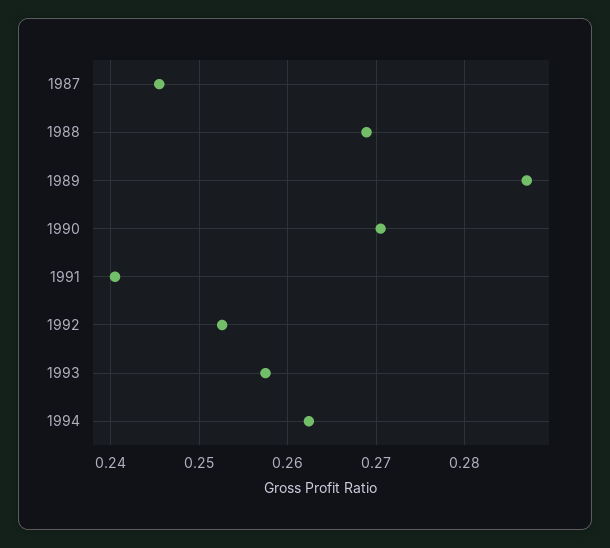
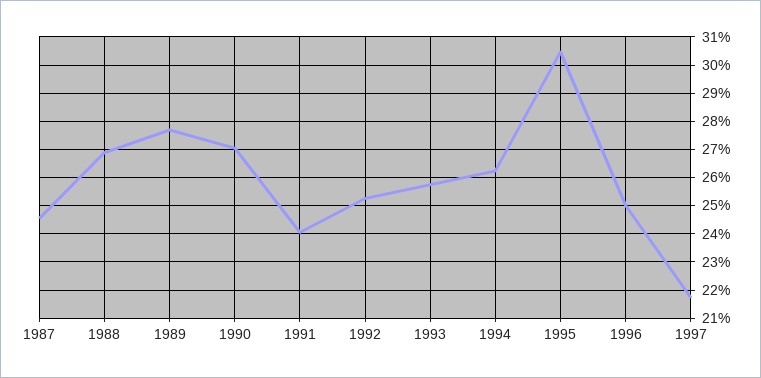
1989: 0.287 -> 0.2775
1995: none -> 0.305
1996: none -> 0.25
1997: none -> 0.2175

